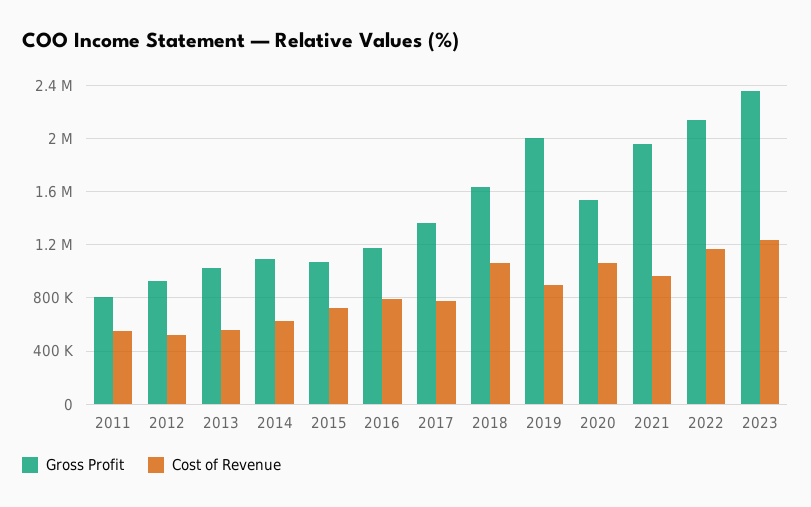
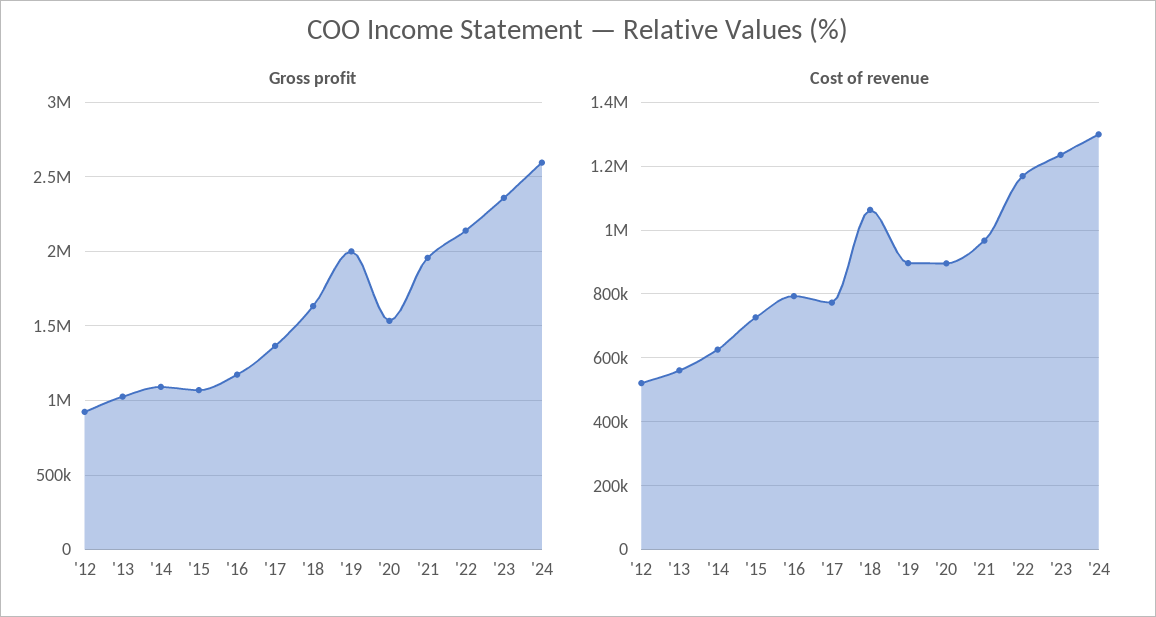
Gross Profit, 2011: 800000 -> none
Cost of Revenue, 2011: 550000 -> none
Cost of Revenue, 2020: 1050000 -> 900000
Gross Profit, '24: none -> 2600000
Cost of Revenue, '24: none -> 1300000

